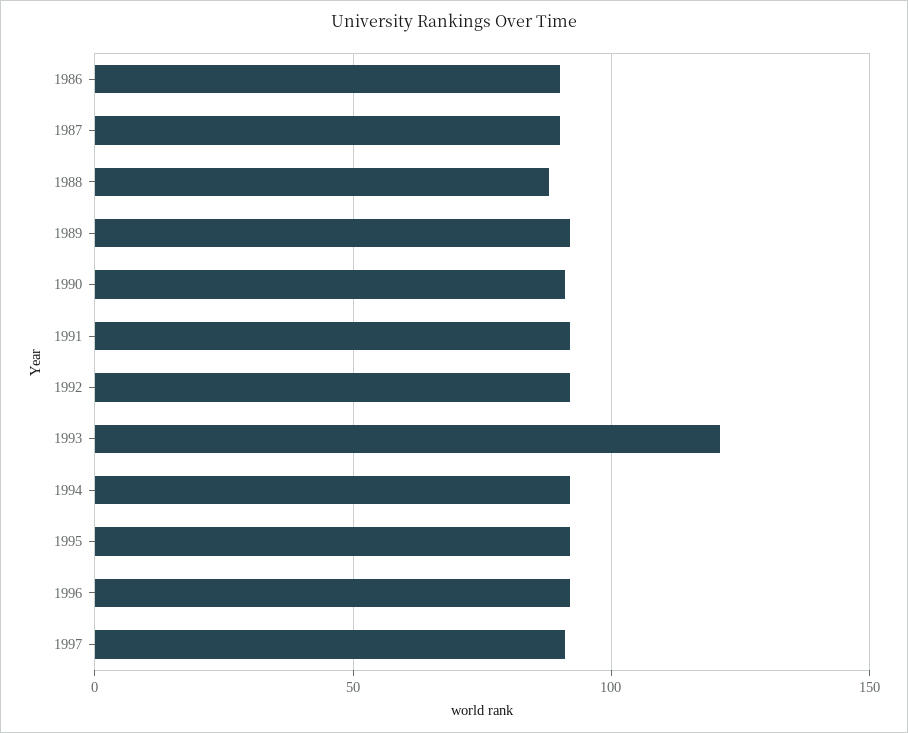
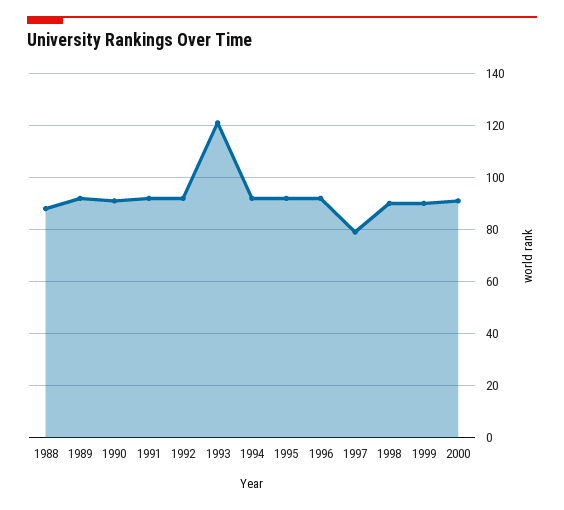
1986: 90 -> none
1987: 90 -> none
1997: 90 -> 80
1998: none -> 90
1999: none -> 90
2000: none -> 90

